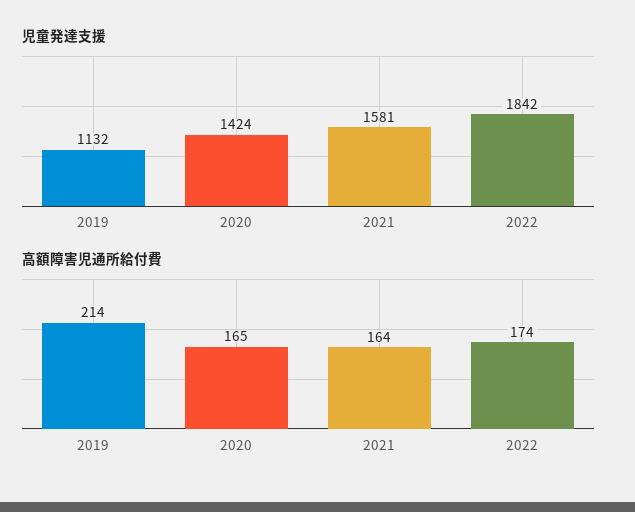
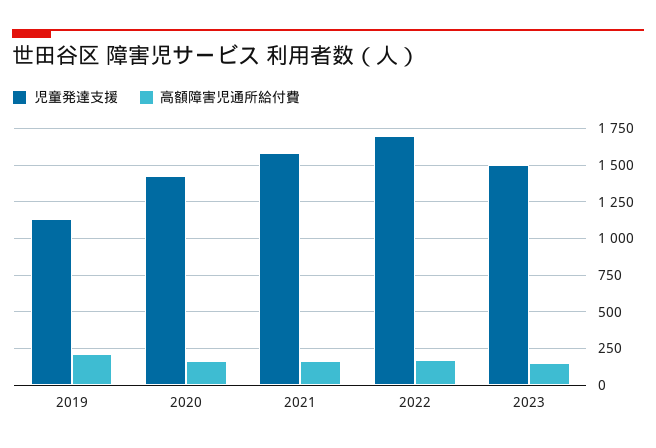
児童発達支援, 2022: 1842 -> 1700
児童発達支援, 2023: none -> 1500
高額障害児通所給付費, 2023: none -> 150

